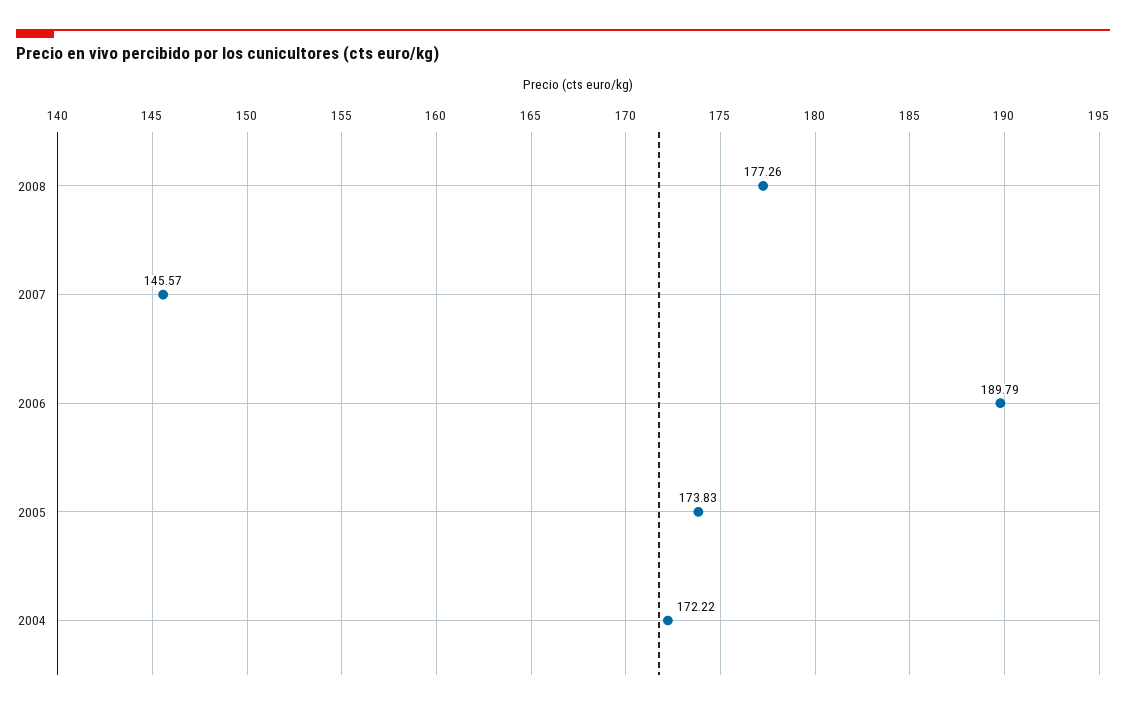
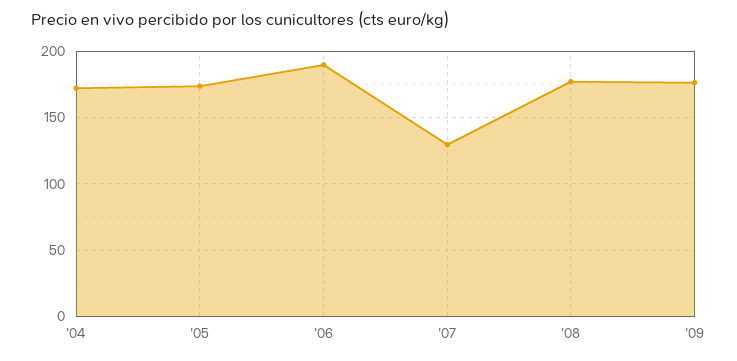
2007: 145.57 -> 130
'09: none -> 175

